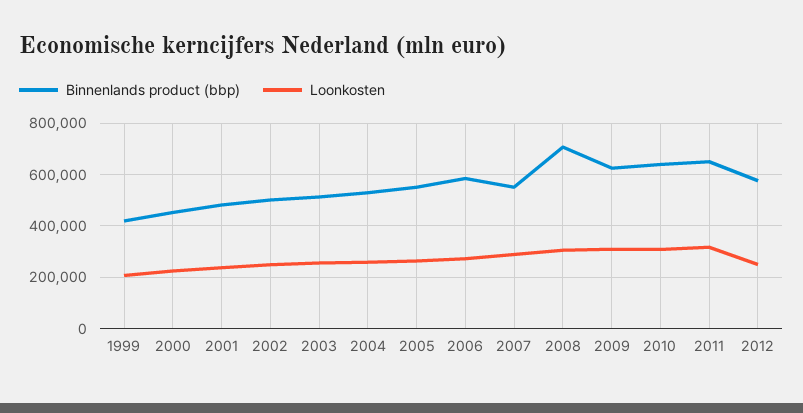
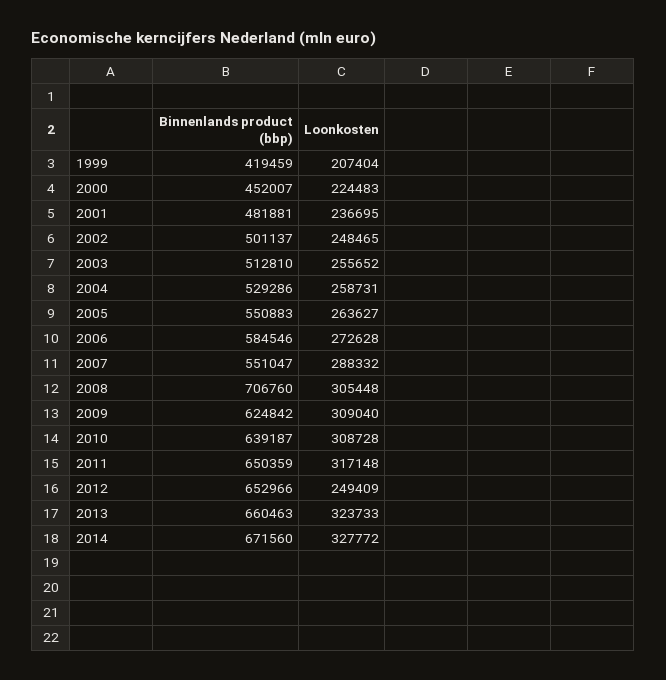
Binnenlands product (bbp), 2012: 575000 -> 652966
Binnenlands product (bbp), 2013: none -> 660463
Loonkosten, 2013: none -> 323733
Binnenlands product (bbp), 2014: none -> 671560
Loonkosten, 2014: none -> 327772

